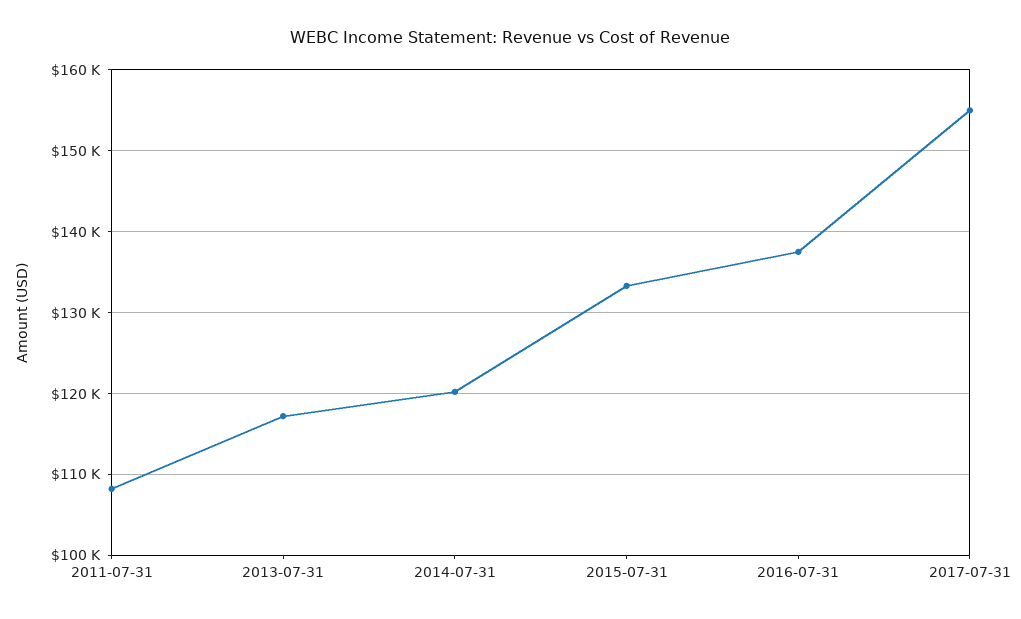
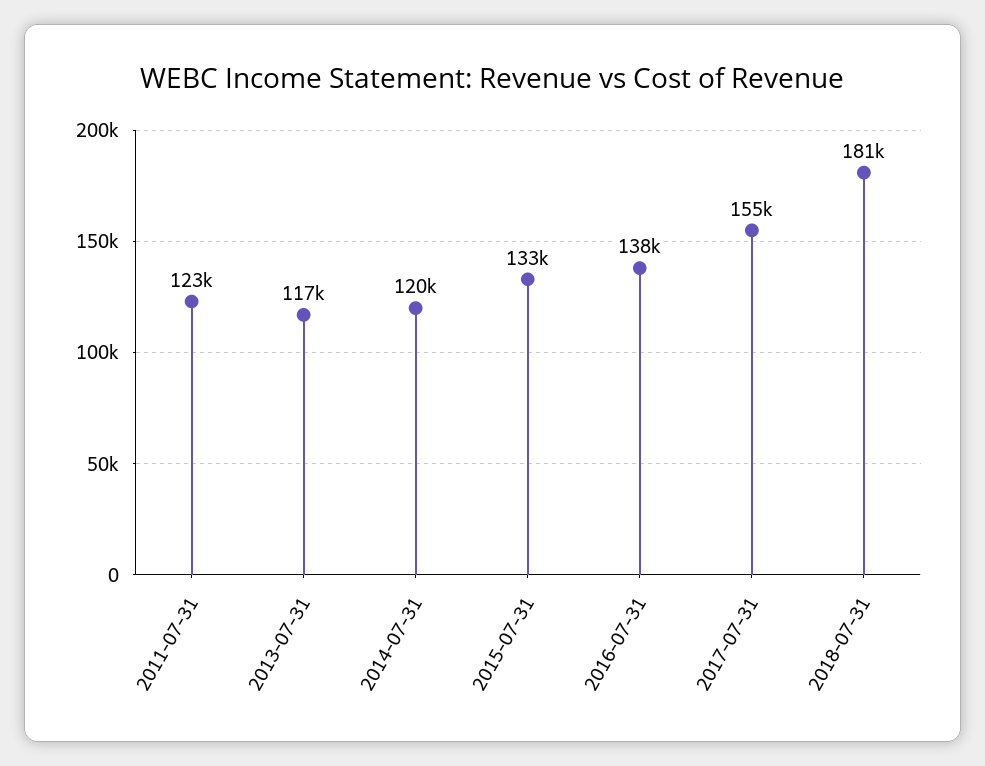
2011-07-31: 108000 -> 123000
2018-07-31: none -> 181000

